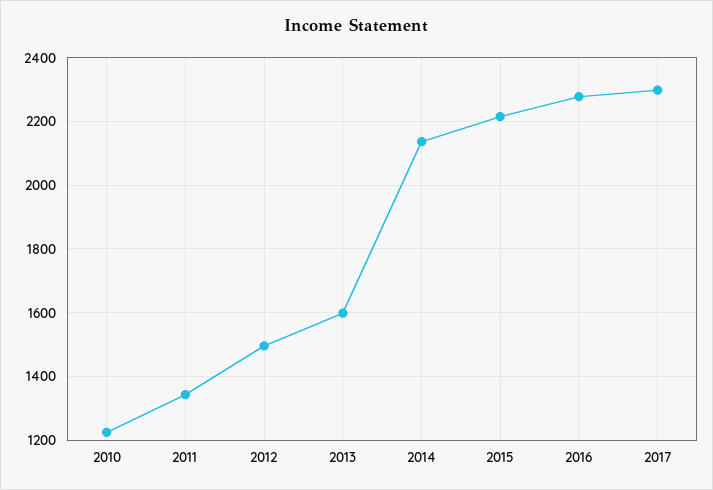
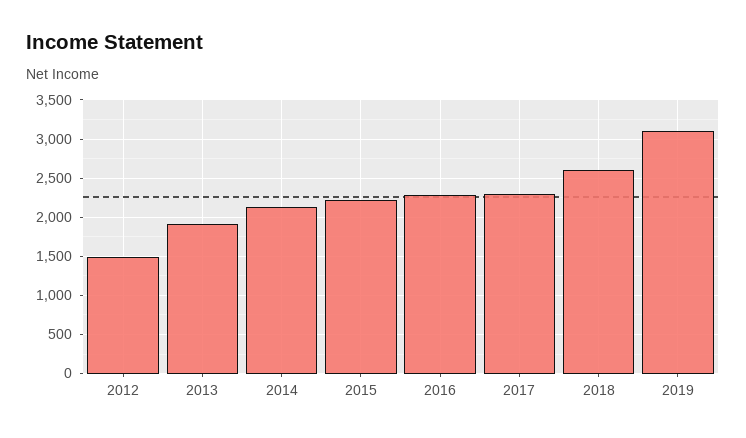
2010: 1220 -> none
2011: 1340 -> none
2013: 1600 -> 1900
2018: none -> 2600
2019: none -> 3100

